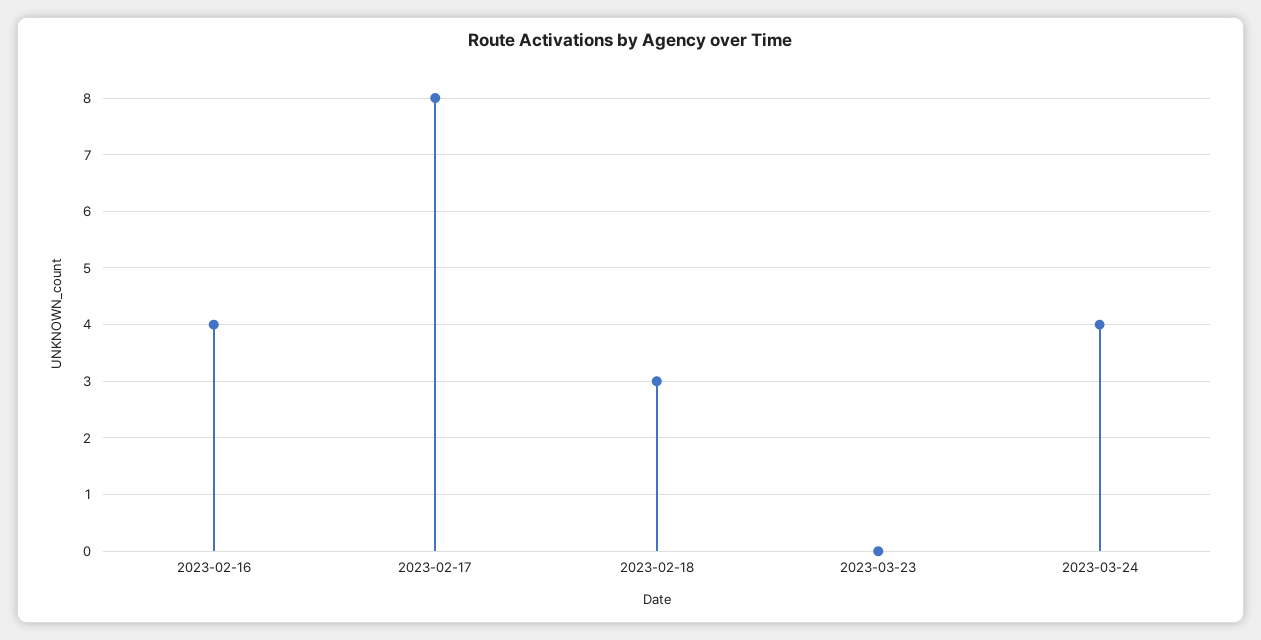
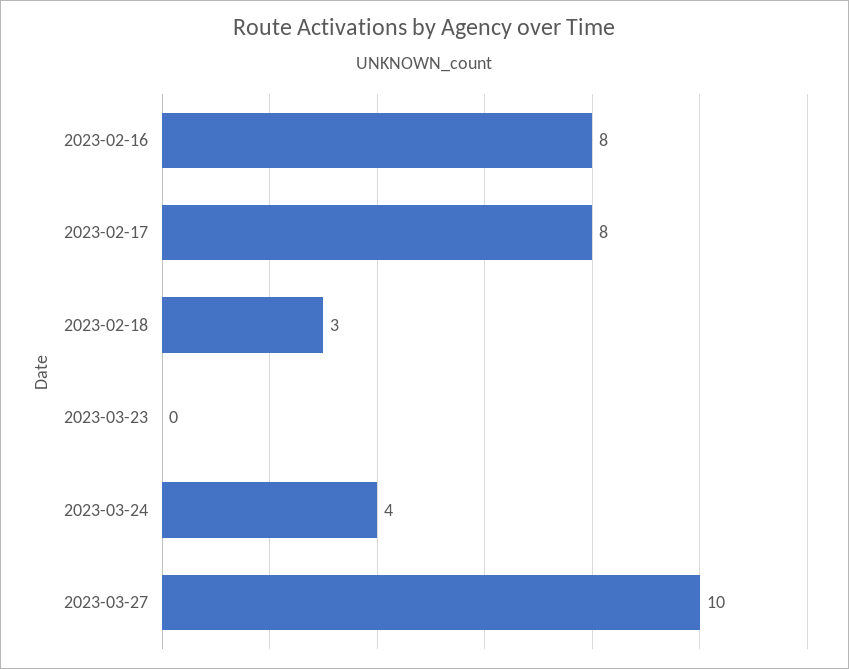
2023-02-16: 4 -> 8
2023-03-27: none -> 10

